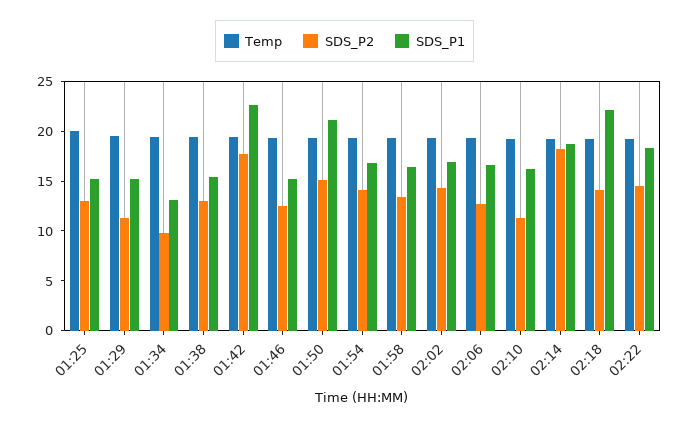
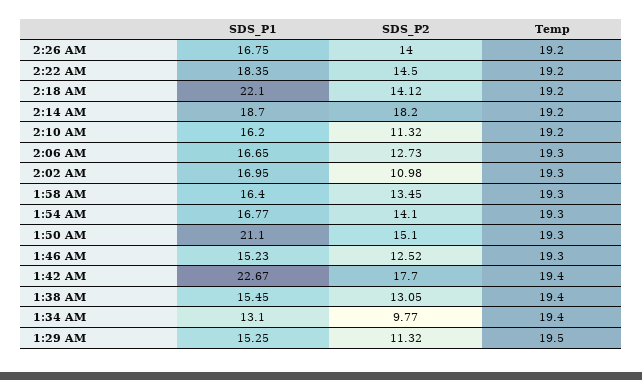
Temp, 01:25: 20 -> none
SDS_P2, 01:25: 13 -> none
SDS_P1, 01:25: 15 -> none
SDS_P2, 02:02: 14 -> 10.98
SDS_P1, 2:26 AM: none -> 16.75
SDS_P2, 2:26 AM: none -> 14
Temp, 2:26 AM: none -> 19.2

